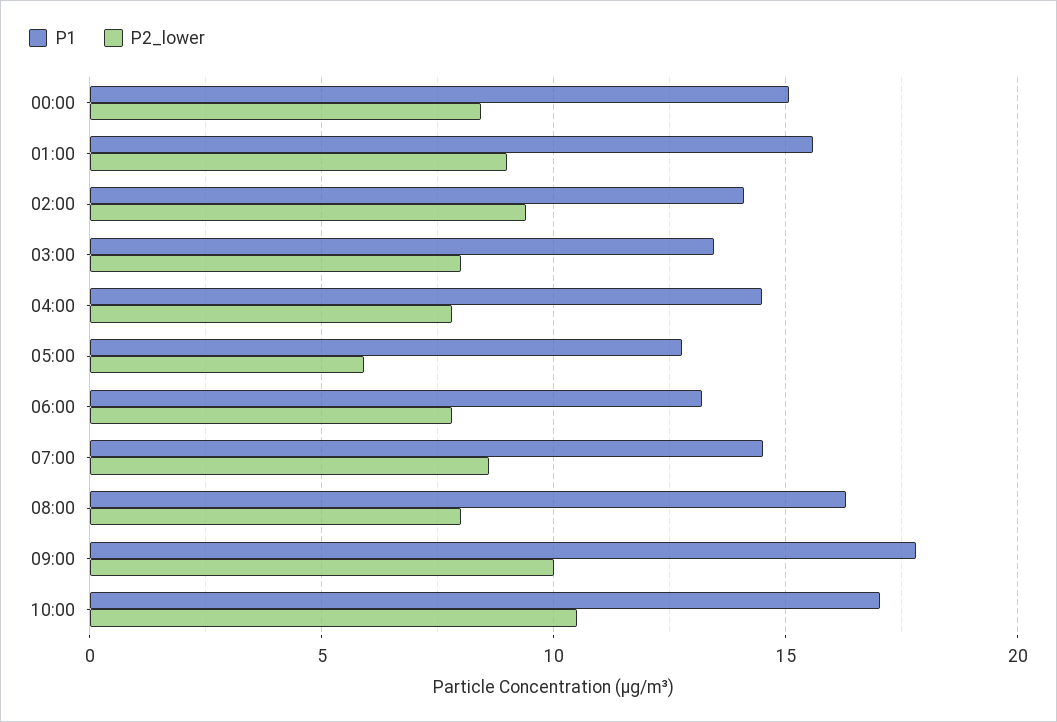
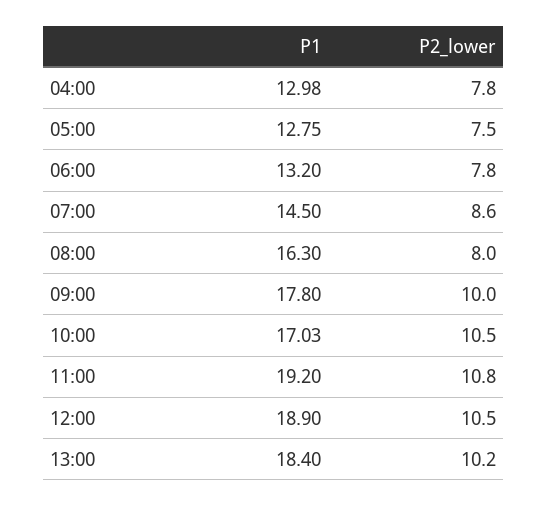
P1, 00:00: 15 -> none
P2_lower, 00:00: 8.5 -> none
P1, 01:00: 15.5 -> none
P2_lower, 01:00: 9 -> none
P1, 02:00: 14 -> none
P2_lower, 02:00: 9.5 -> none
P1, 03:00: 13.5 -> none
P2_lower, 03:00: 8 -> none
P1, 04:00: 14.5 -> 12.98
P2_lower, 05:00: 6 -> 7.5
P1, 11:00: none -> 19.2
P2_lower, 11:00: none -> 10.8
P1, 12:00: none -> 18.9
P2_lower, 12:00: none -> 10.5
P1, 13:00: none -> 18.4
P2_lower, 13:00: none -> 10.2

